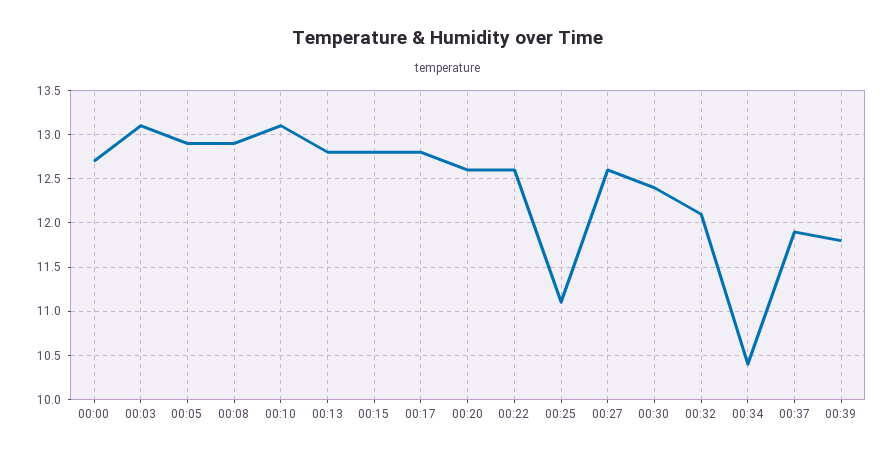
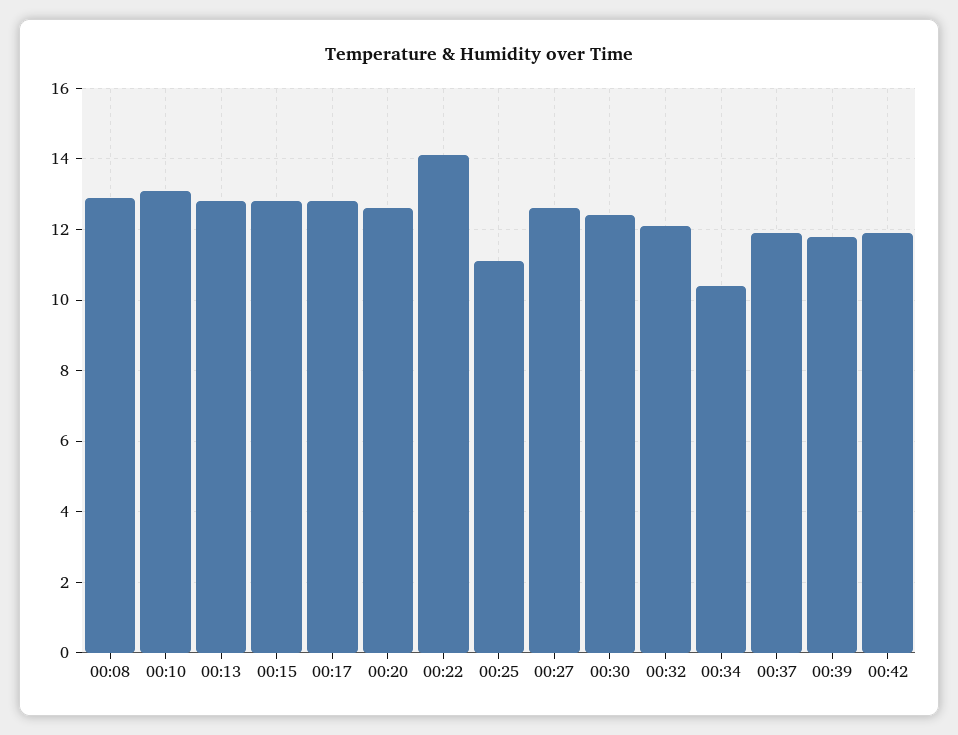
00:00: 12.7 -> none
00:03: 13.1 -> none
00:05: 12.9 -> none
00:22: 12.6 -> 14
00:42: none -> 12

